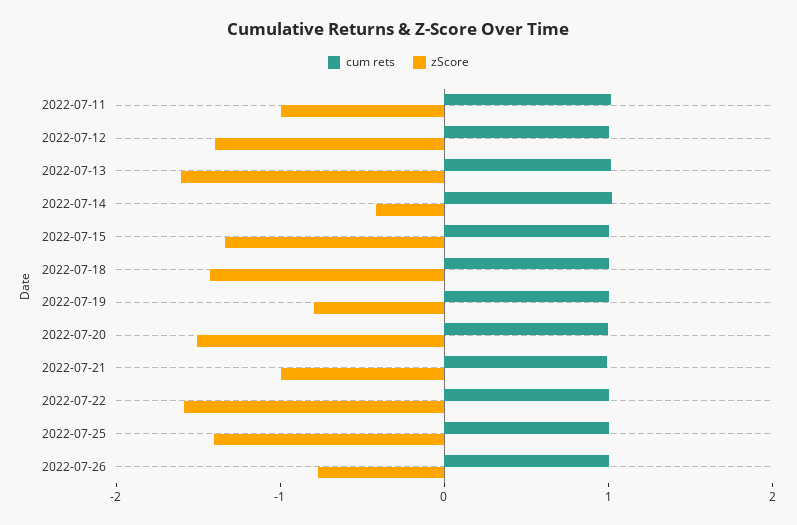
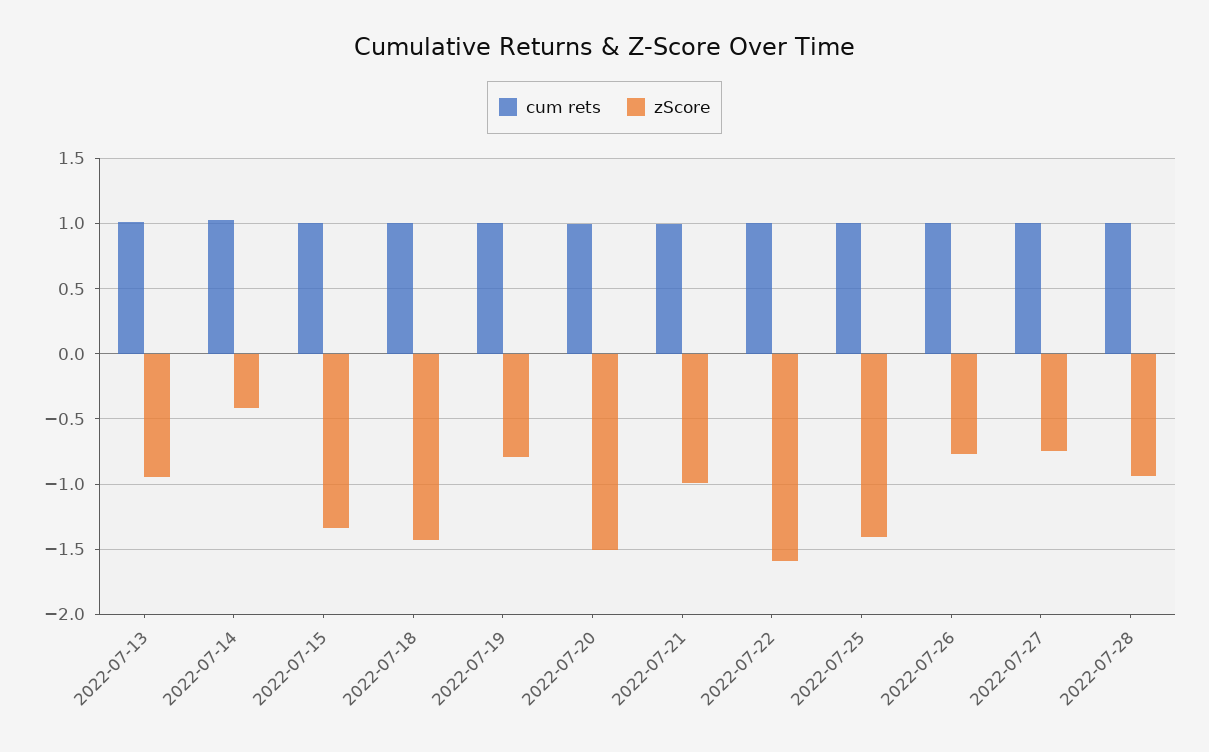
cum rets, 2022-07-11: 1 -> none
zScore, 2022-07-11: -1 -> none
cum rets, 2022-07-12: 1 -> none
zScore, 2022-07-12: -1.4 -> none
zScore, 2022-07-13: -1.6 -> -0.95
cum rets, 2022-07-27: none -> 1
zScore, 2022-07-27: none -> -0.75
cum rets, 2022-07-28: none -> 1
zScore, 2022-07-28: none -> -0.95

